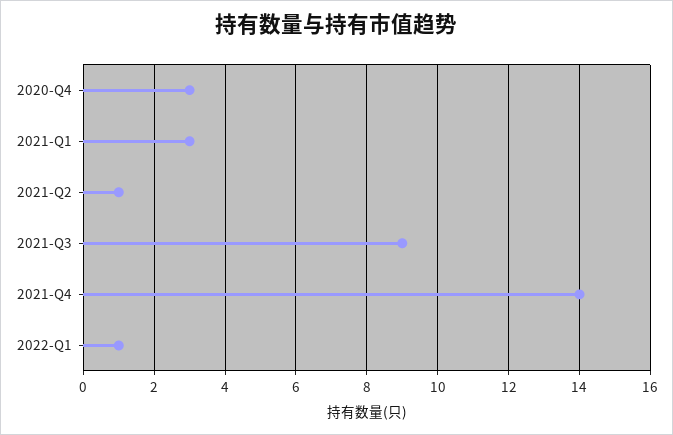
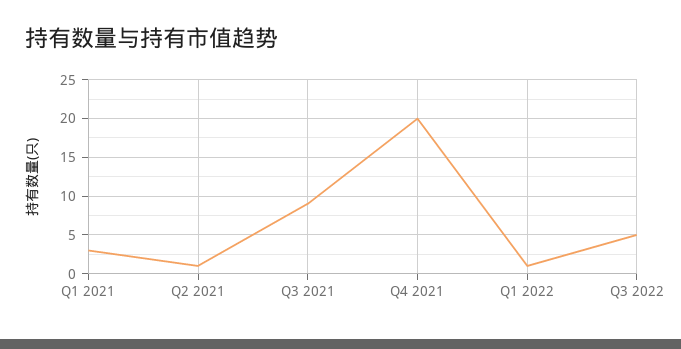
2020-Q4: 3 -> none
2021-Q4: 14 -> 20
Q3 2022: none -> 5

